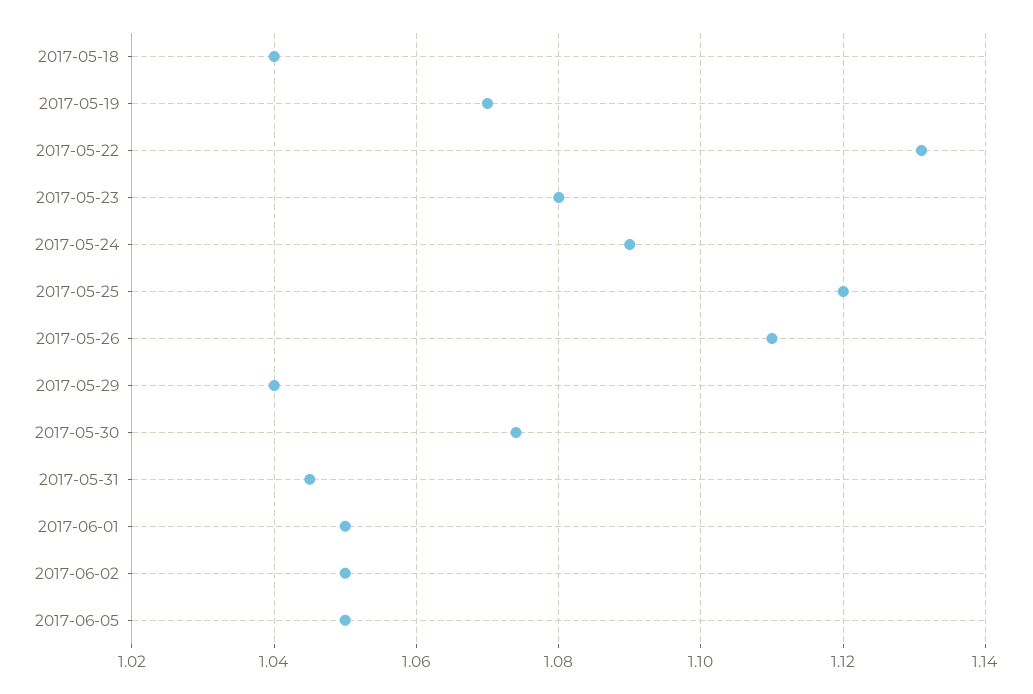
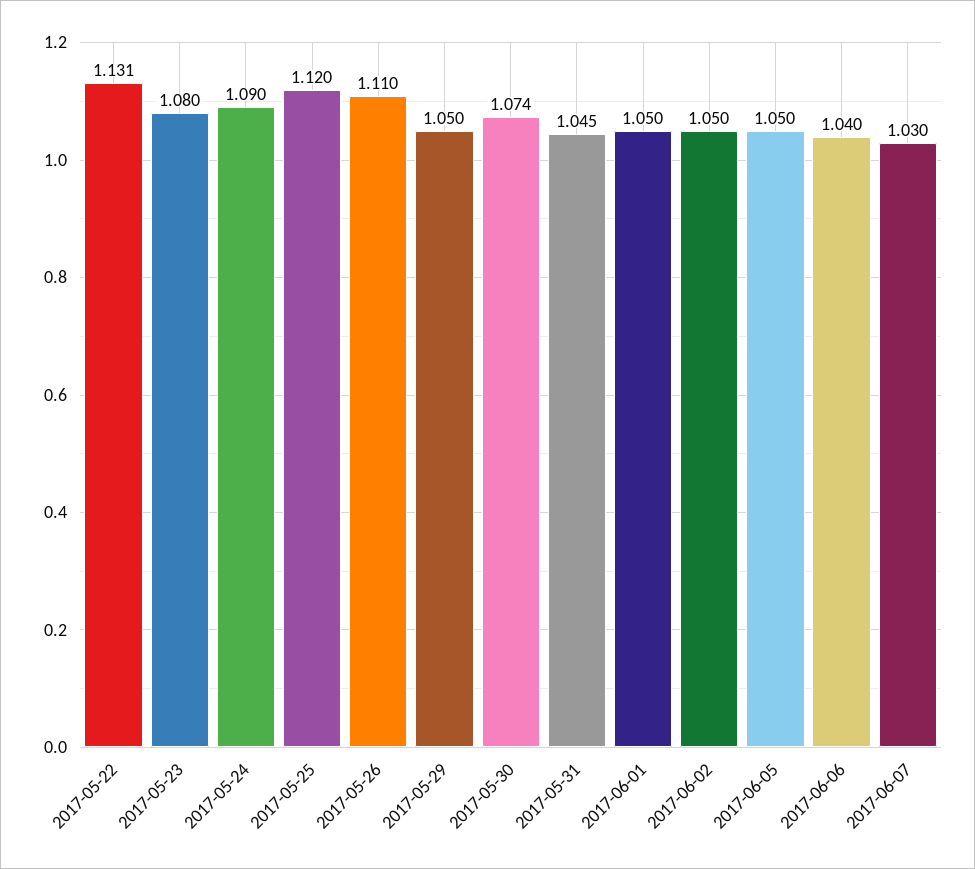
2017-05-18: 1.04 -> none
2017-05-19: 1.07 -> none
2017-05-29: 1.04 -> 1.05
2017-06-06: none -> 1.04
2017-06-07: none -> 1.03

